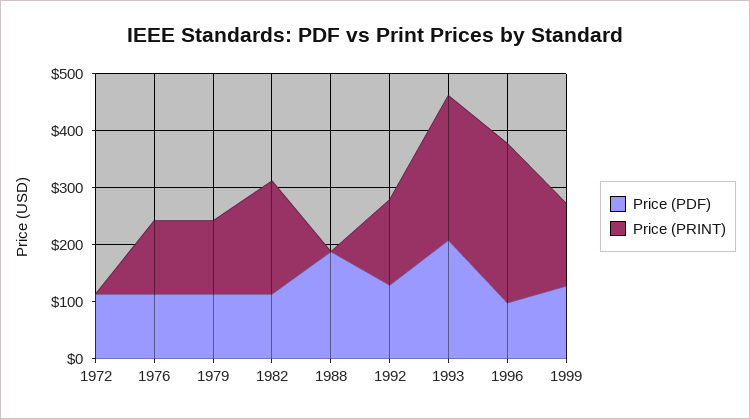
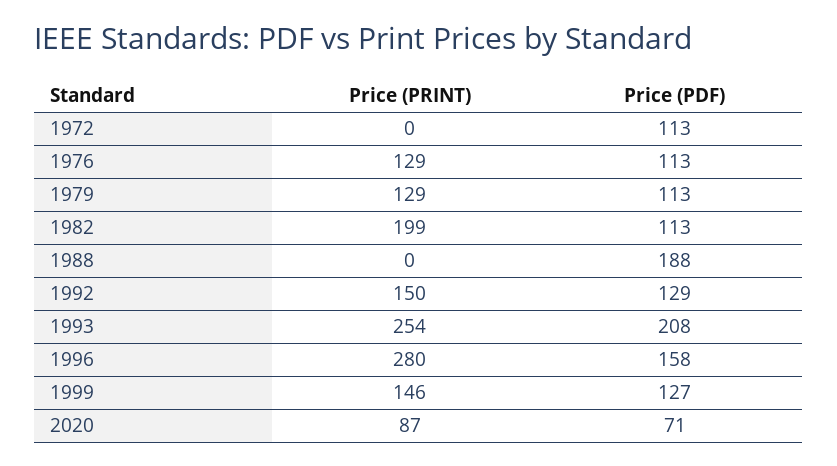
Price (PDF), 1996: 100 -> 158
Price (PRINT), 2020: none -> 87
Price (PDF), 2020: none -> 71

